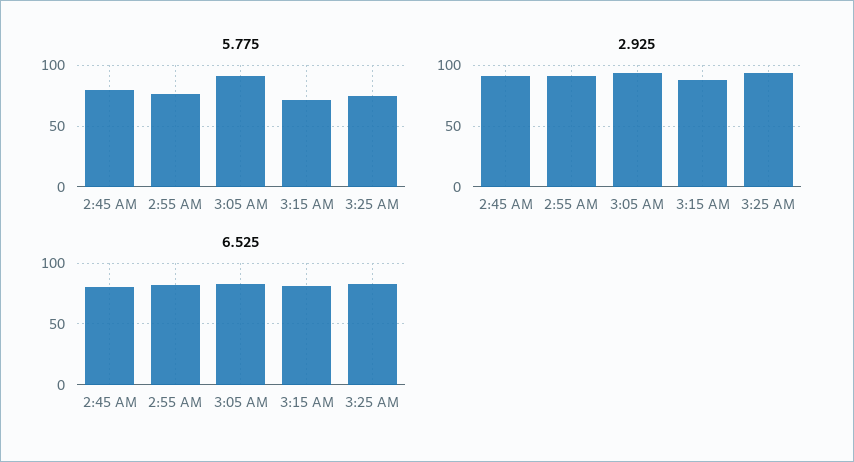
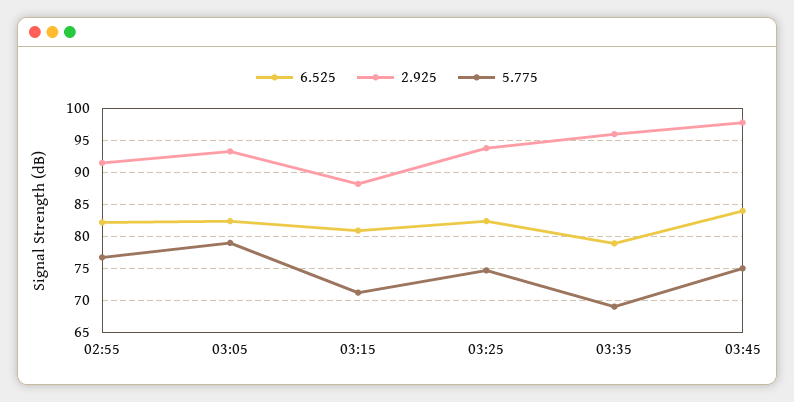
5.775, 2:45 AM: 80 -> none
5.775, 3:05 AM: 90 -> 79
2.925, 2:45 AM: 90 -> none
6.525, 2:45 AM: 80 -> none
6.525, 03:35: none -> 79
2.925, 03:35: none -> 96
5.775, 03:35: none -> 69
6.525, 03:45: none -> 84
2.925, 03:45: none -> 98
5.775, 03:45: none -> 75

